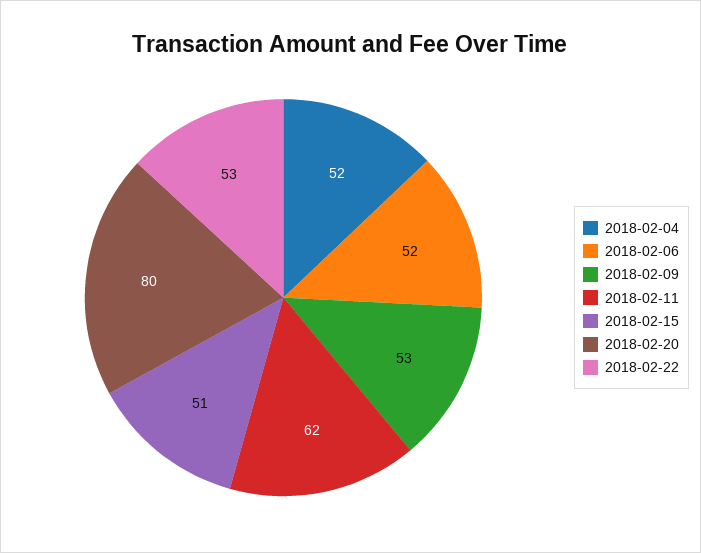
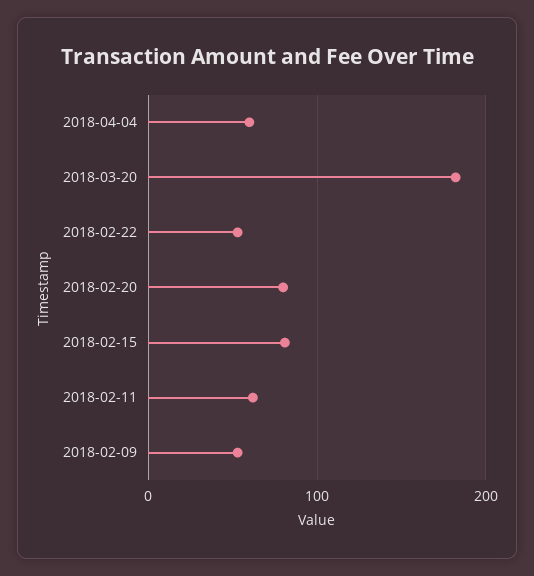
2018-02-04: 52 -> none
2018-02-06: 52 -> none
2018-02-15: 51 -> 80
2018-04-04: none -> 60
2018-03-20: none -> 180

